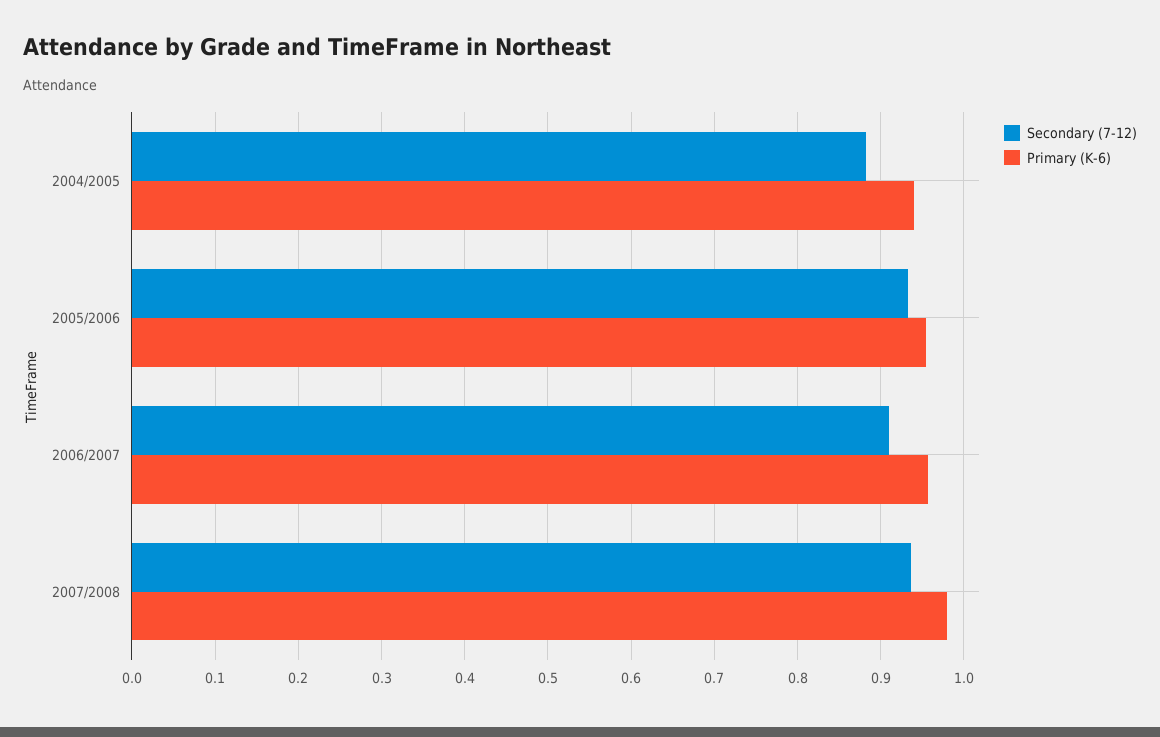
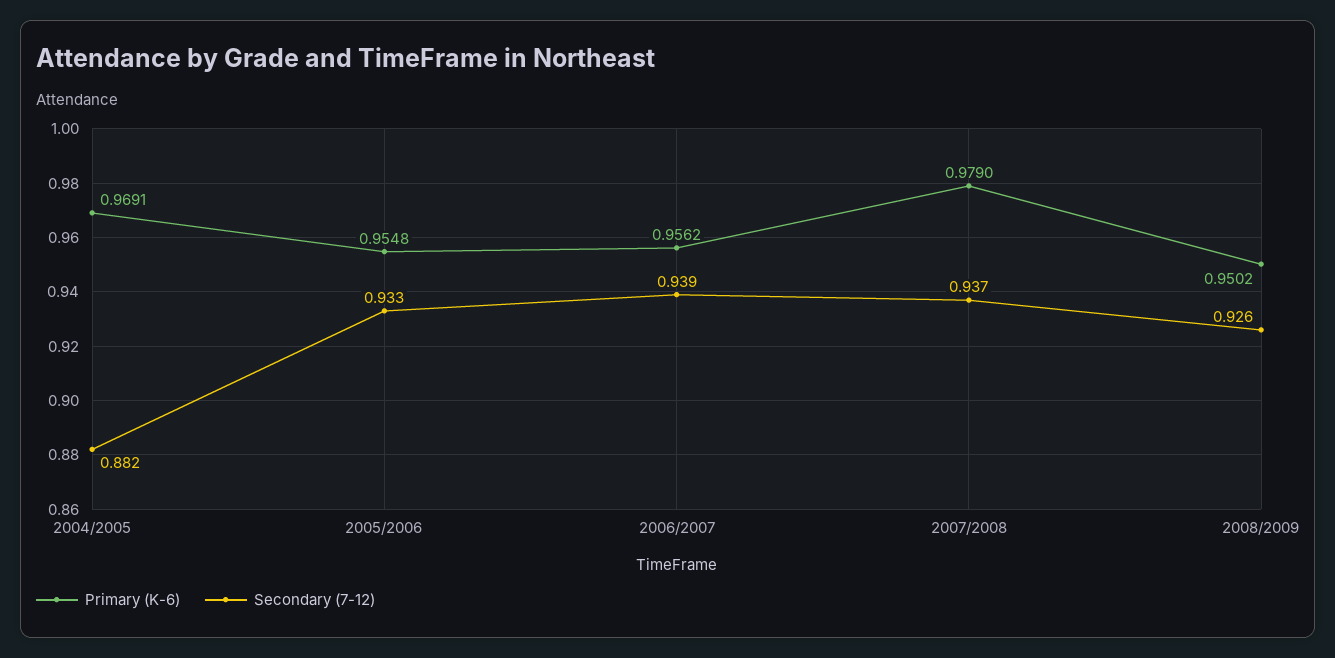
Primary (K-6), 2004/2005: 0.94 -> 0.9691
Secondary (7-12), 2006/2007: 0.91 -> 0.939
Primary (K-6), 2008/2009: none -> 0.9502
Secondary (7-12), 2008/2009: none -> 0.926

